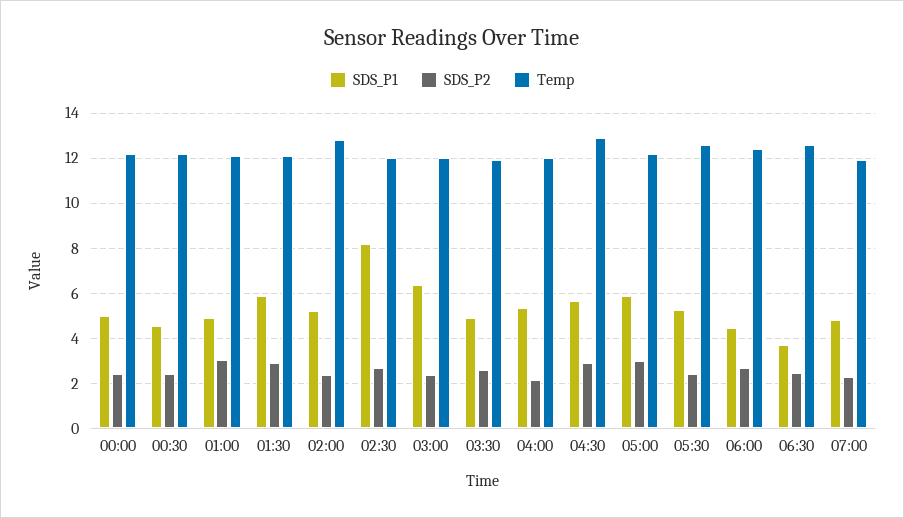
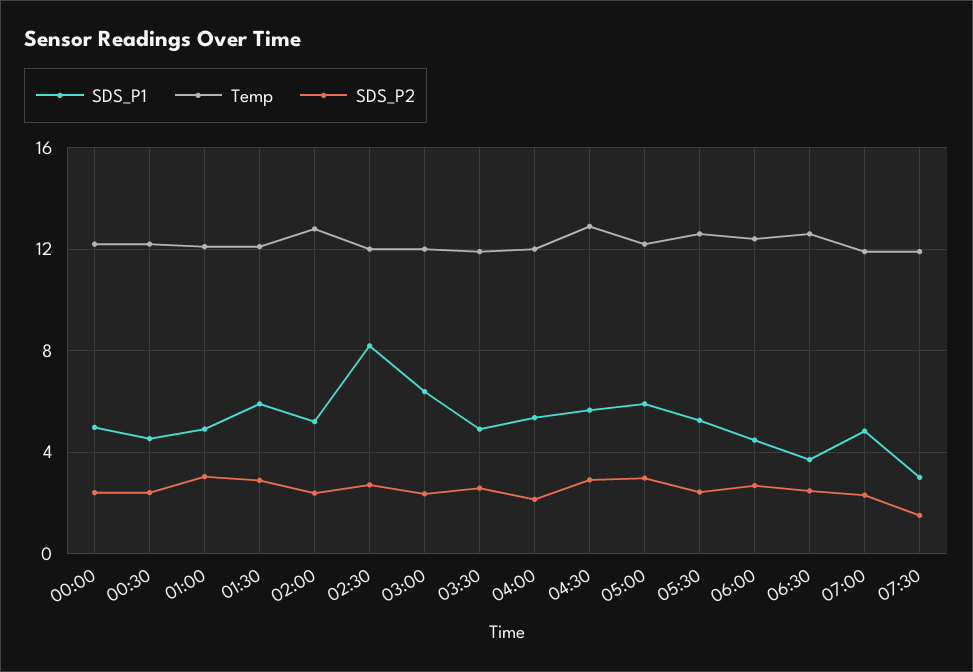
SDS_P1, 07:30: none -> 3
Temp, 07:30: none -> 12
SDS_P2, 07:30: none -> 1.5

